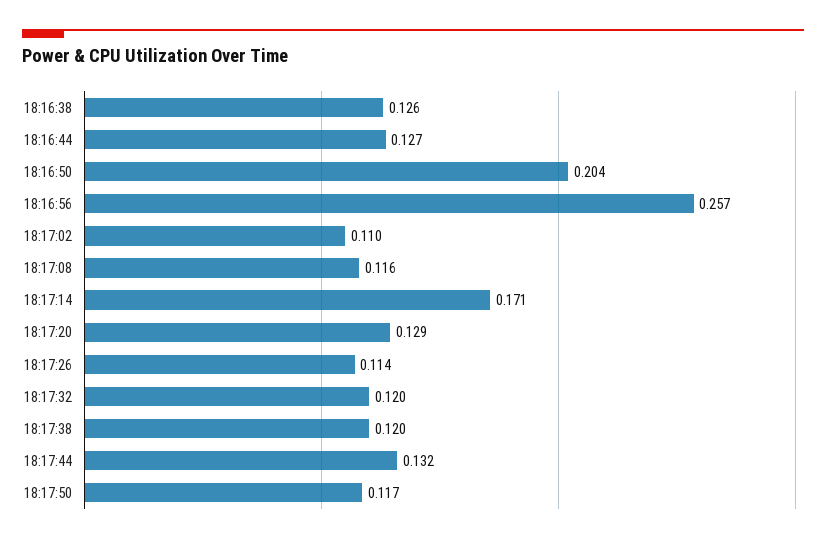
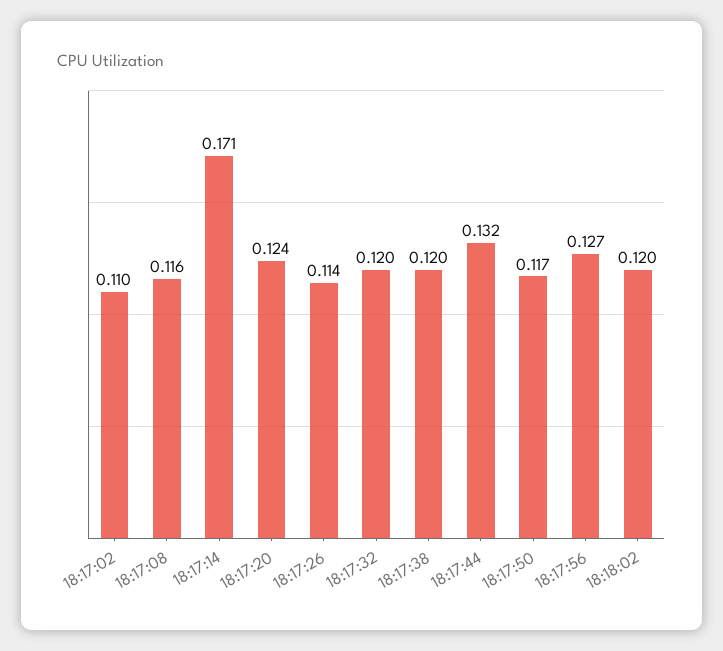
18:16:38: 0.126 -> none
18:16:44: 0.127 -> none
18:16:50: 0.204 -> none
18:16:56: 0.257 -> none
18:17:20: 0.129 -> 0.124
18:17:56: none -> 0.127
18:18:02: none -> 0.12

